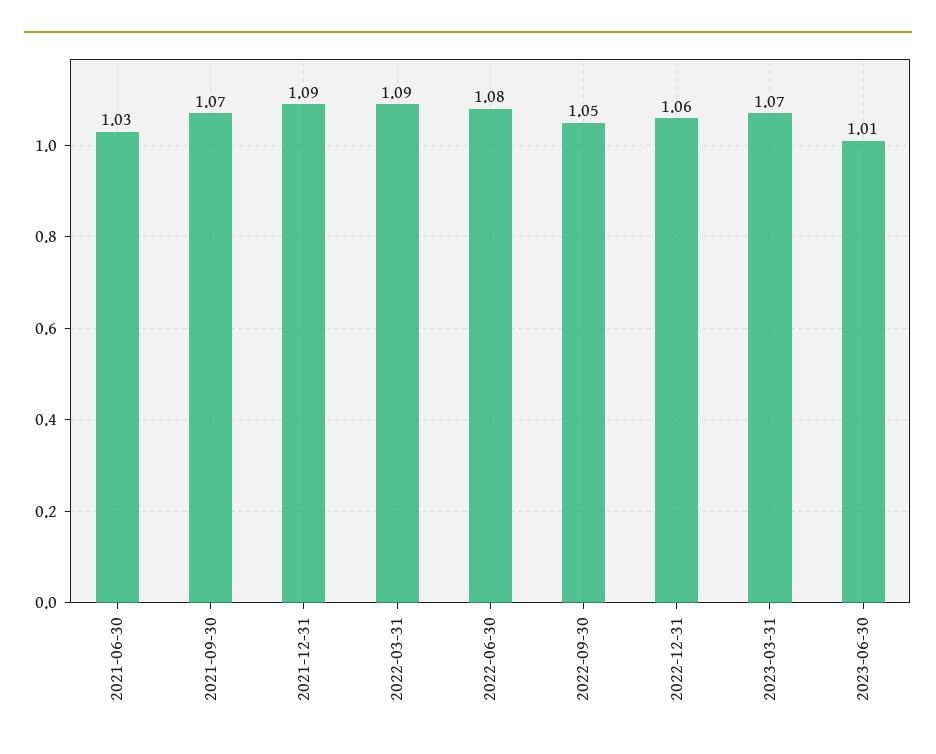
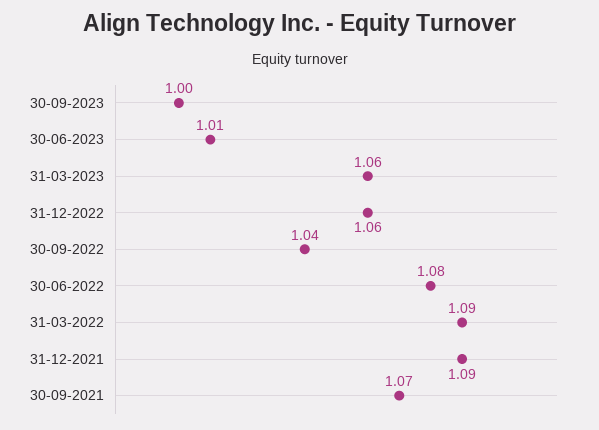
2021-06-30: 1.03 -> none
2022-09-30: 1.05 -> 1.04
2023-03-31: 1.07 -> 1.06
30-09-2023: none -> 1

